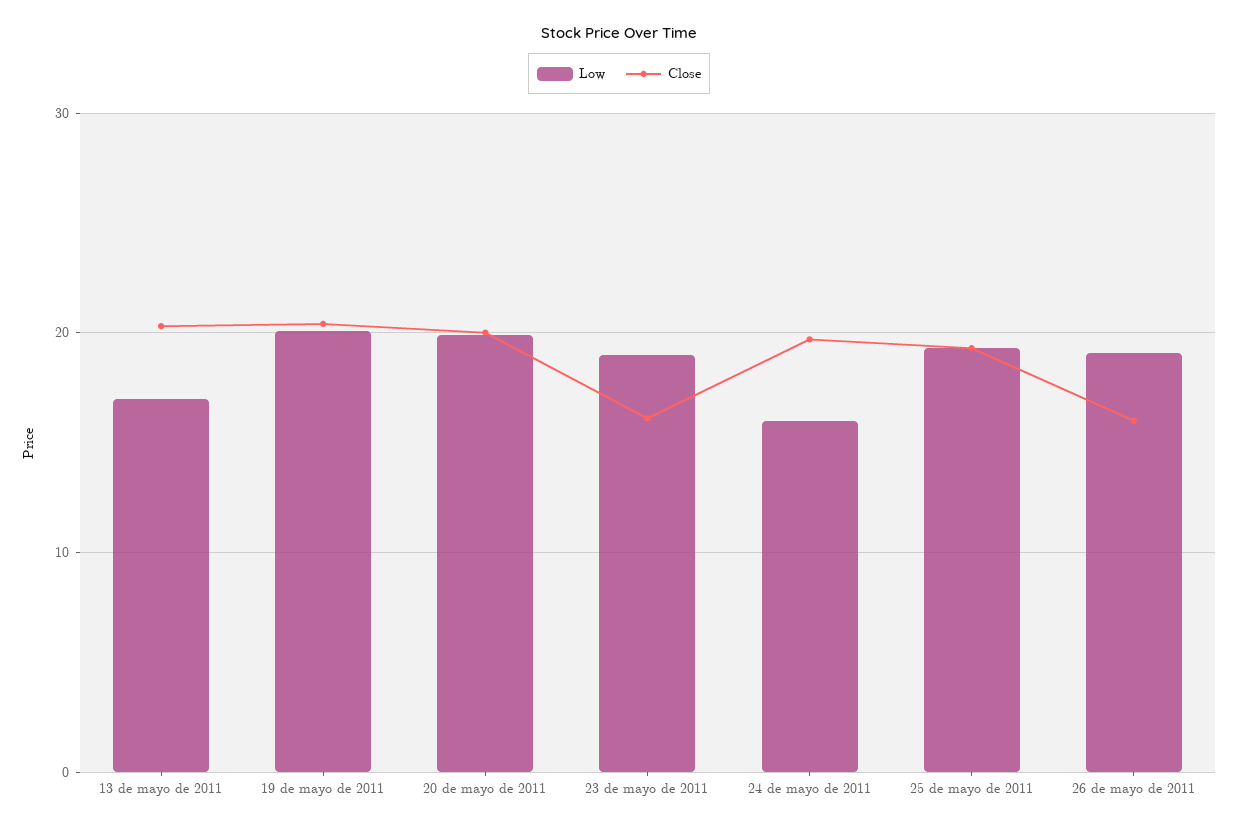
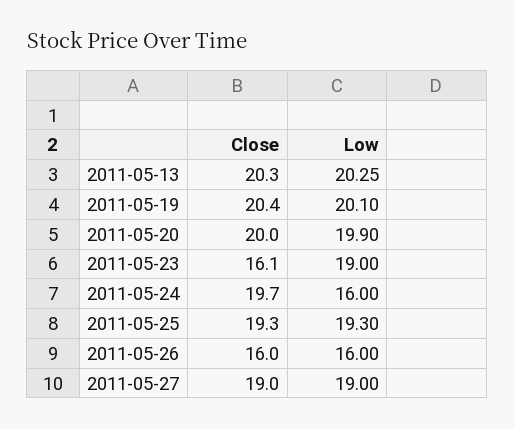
Low, 13 de mayo de 2011: 17 -> 20.25
Low, 26 de mayo de 2011: 19 -> 16
Close, 2011-05-27: none -> 19
Low, 2011-05-27: none -> 19

